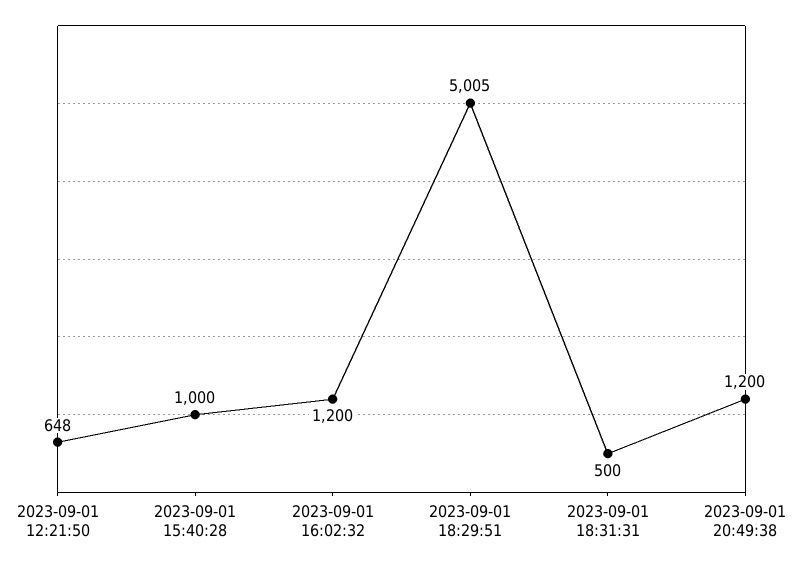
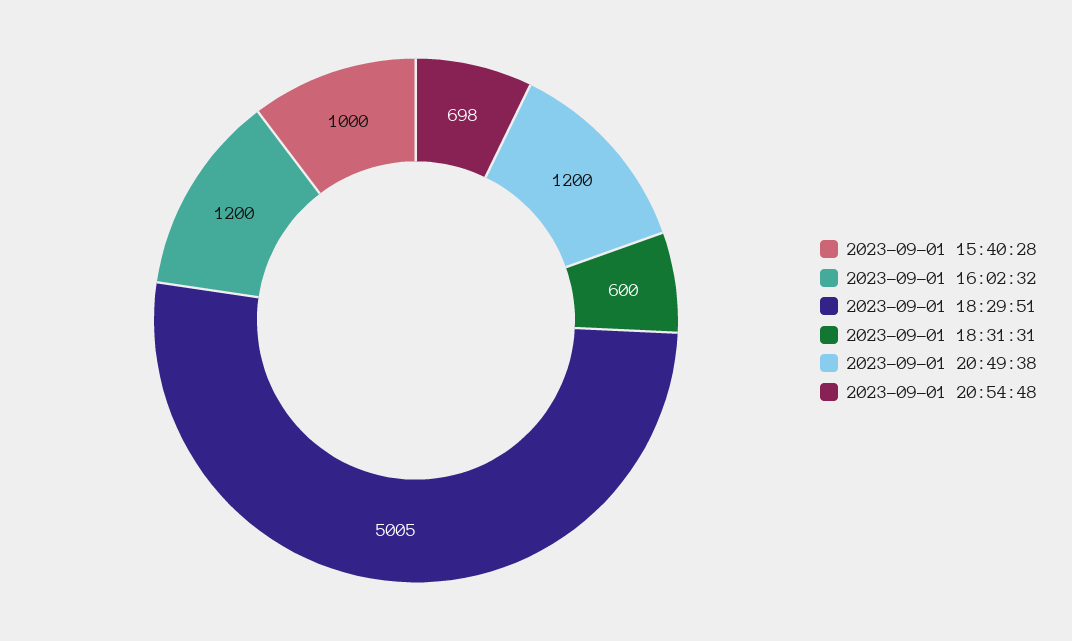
2023-09-01 12:21:50: 648 -> none
2023-09-01 18:31:31: 500 -> 600
2023-09-01 20:54:48: none -> 698

